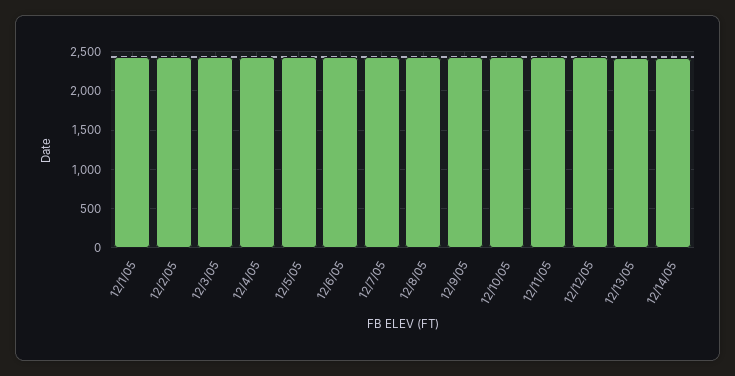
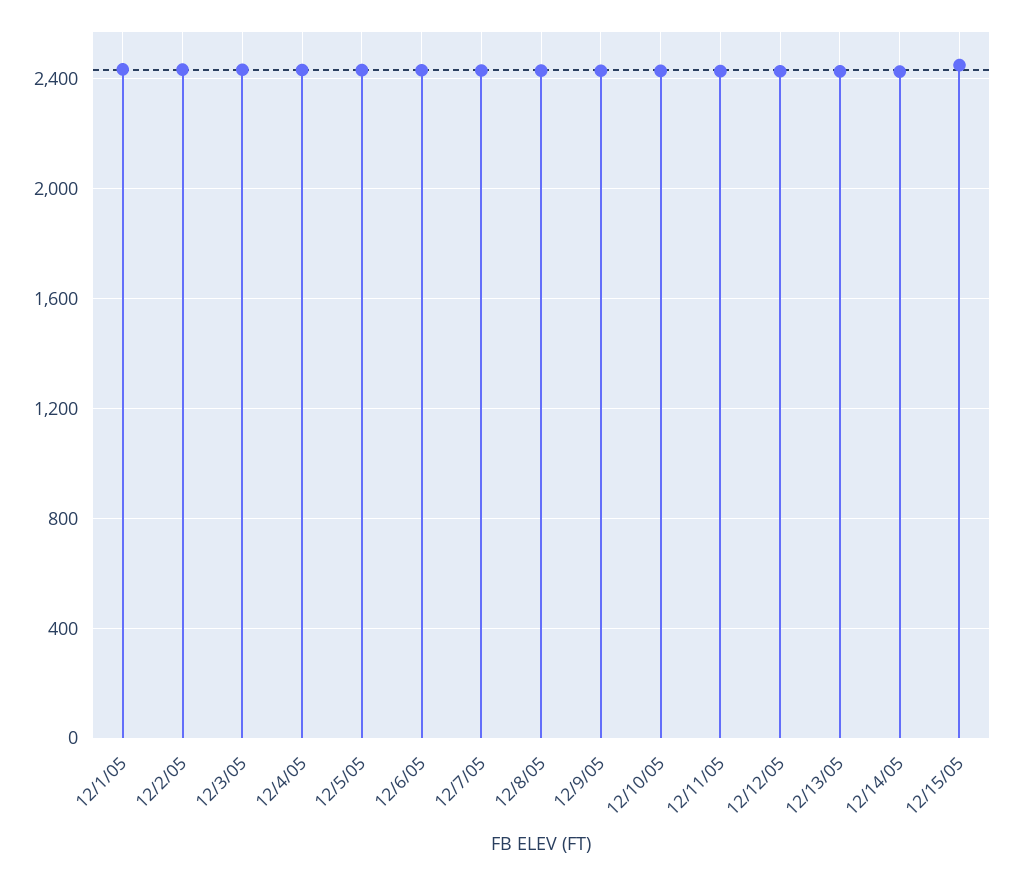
12/15/05: none -> 2450

